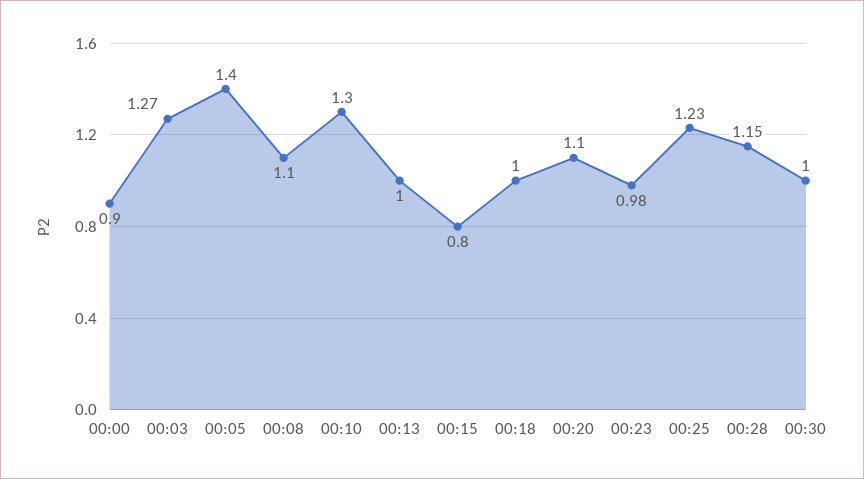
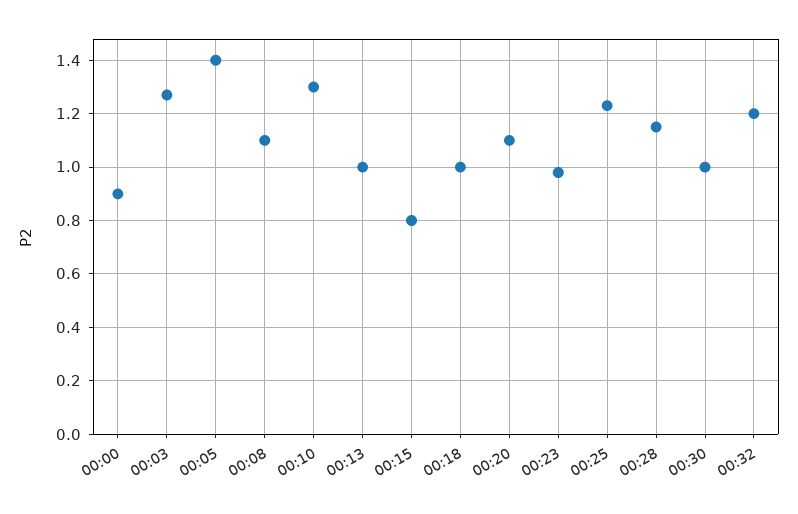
00:32: none -> 1.2

